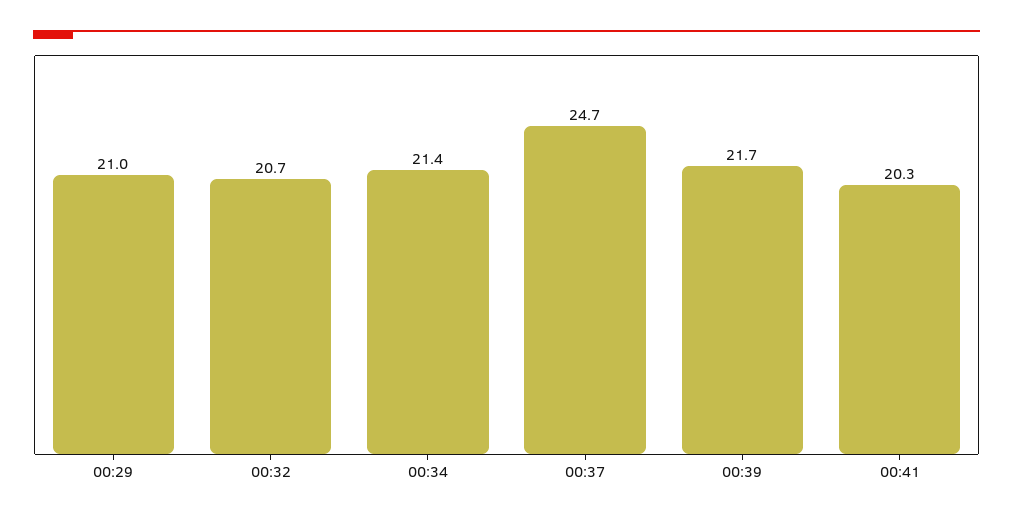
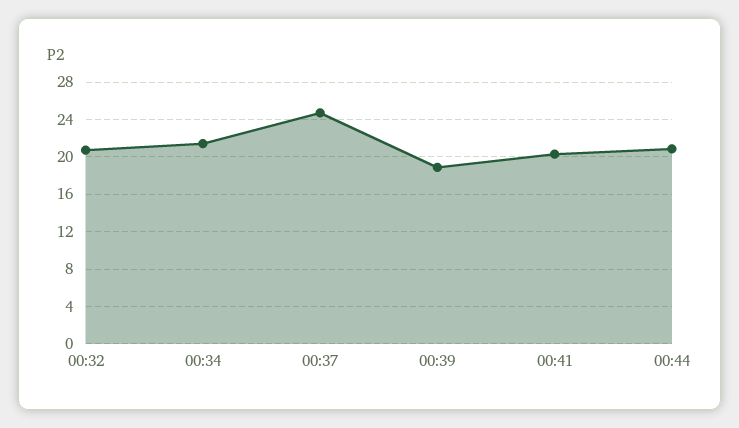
00:29: 21 -> none
00:39: 21.7 -> 19
00:44: none -> 21

